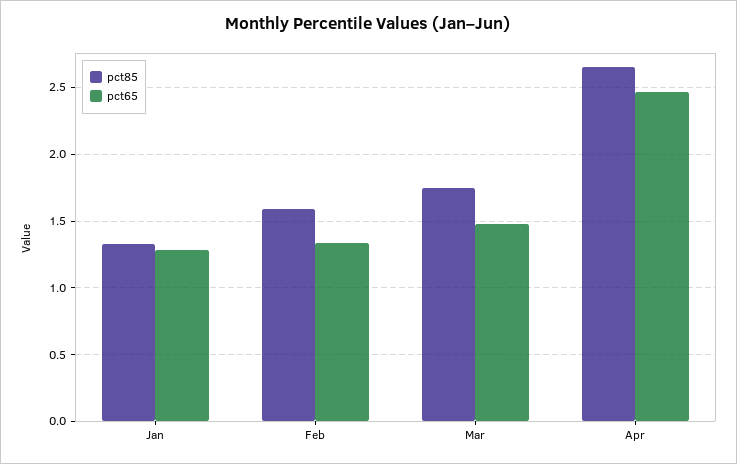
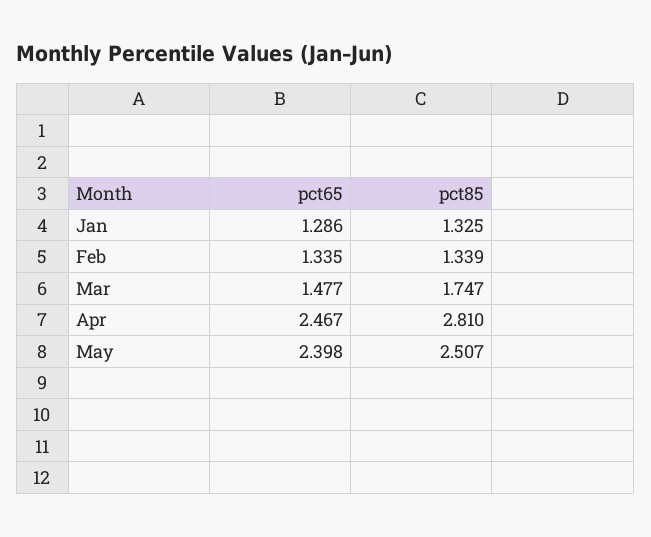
pct85, Feb: 1.6 -> 1.339
pct85, Apr: 2.65 -> 2.81
pct65, May: none -> 2.398
pct85, May: none -> 2.507

